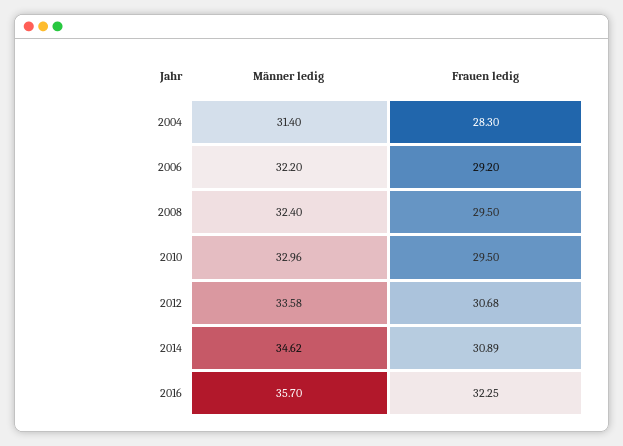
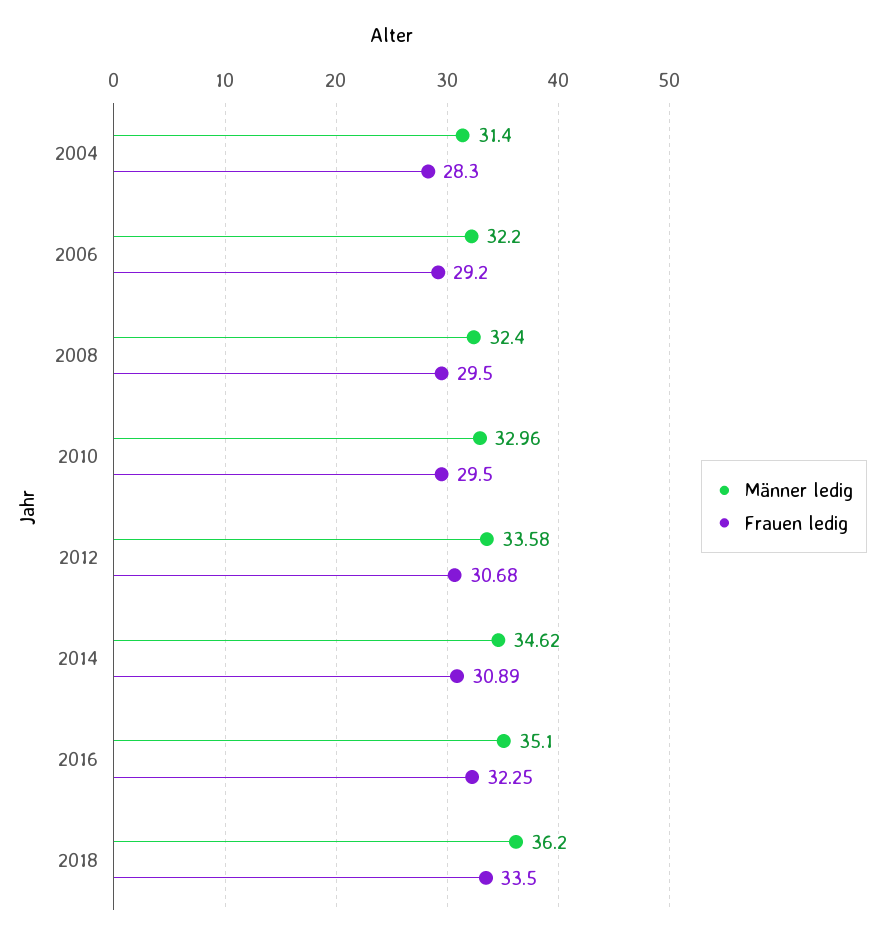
Männer ledig, 2016: 35.7 -> 35.1
Männer ledig, 2018: none -> 36.2
Frauen ledig, 2018: none -> 33.5

